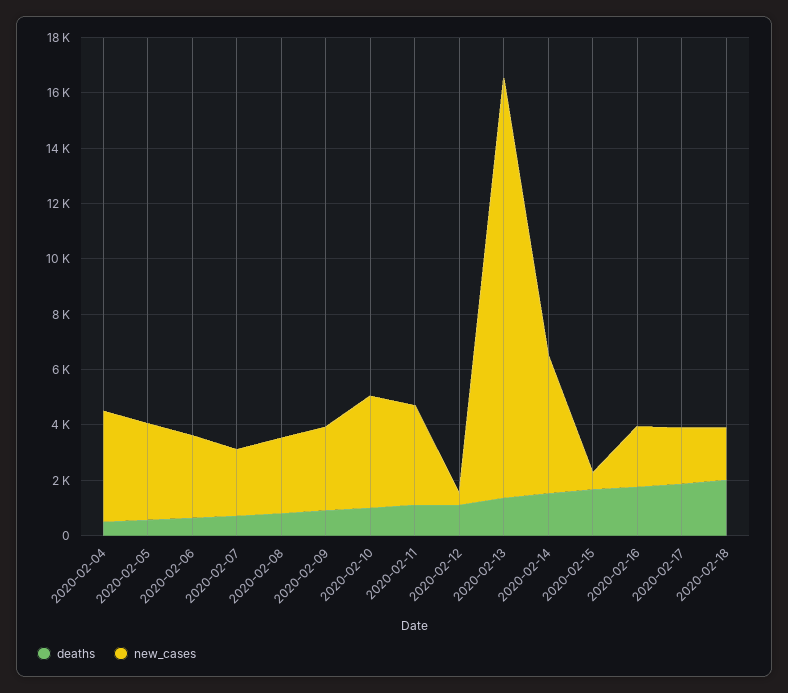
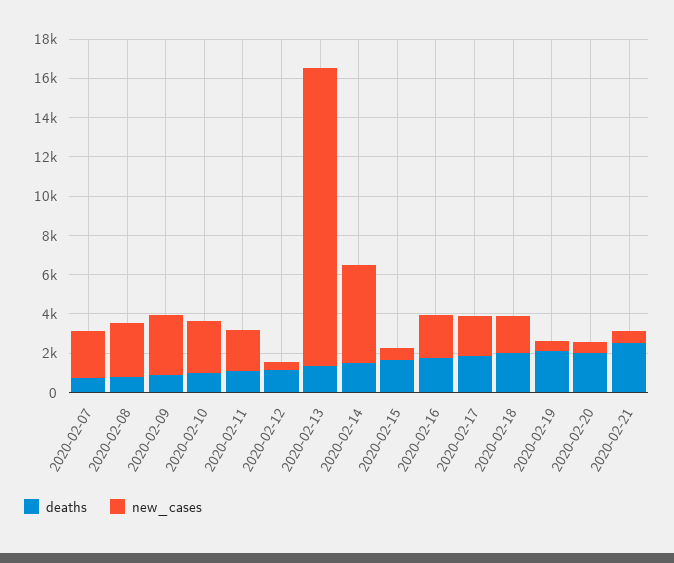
deaths, 2020-02-04: 500 -> none
new_cases, 2020-02-04: 4000 -> none
deaths, 2020-02-05: 500 -> none
new_cases, 2020-02-05: 3500 -> none
deaths, 2020-02-06: 500 -> none
new_cases, 2020-02-06: 3000 -> none
new_cases, 2020-02-10: 4000 -> 2500
new_cases, 2020-02-11: 3500 -> 2000
deaths, 2020-02-19: none -> 2000
new_cases, 2020-02-19: none -> 500
deaths, 2020-02-20: none -> 2000
new_cases, 2020-02-20: none -> 500
deaths, 2020-02-21: none -> 2500
new_cases, 2020-02-21: none -> 500

